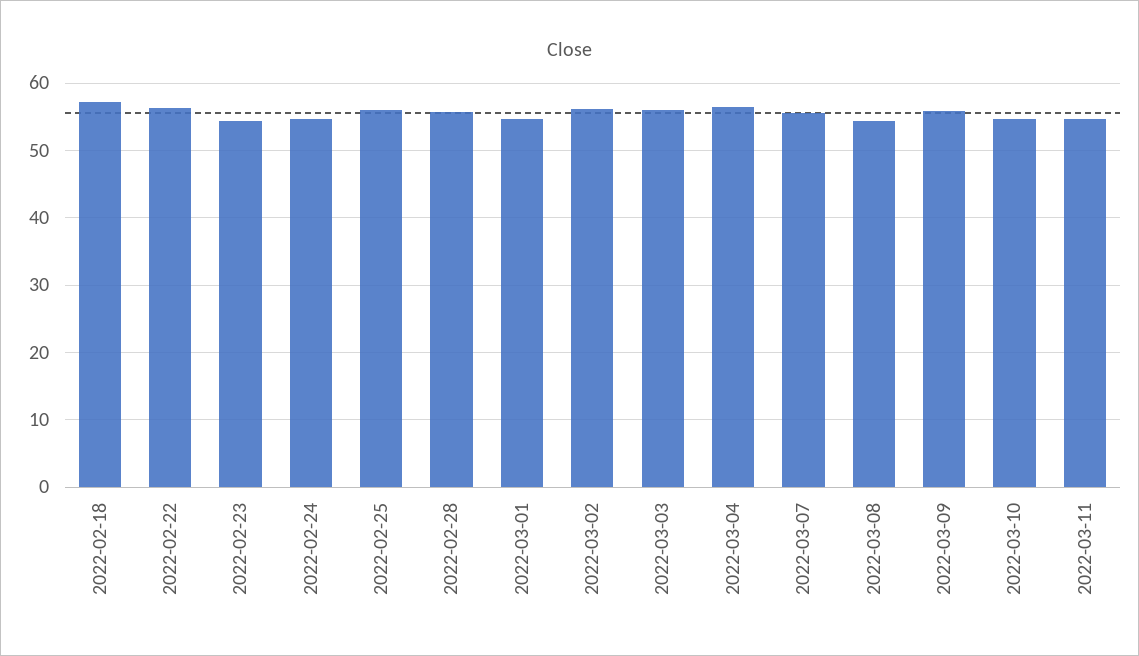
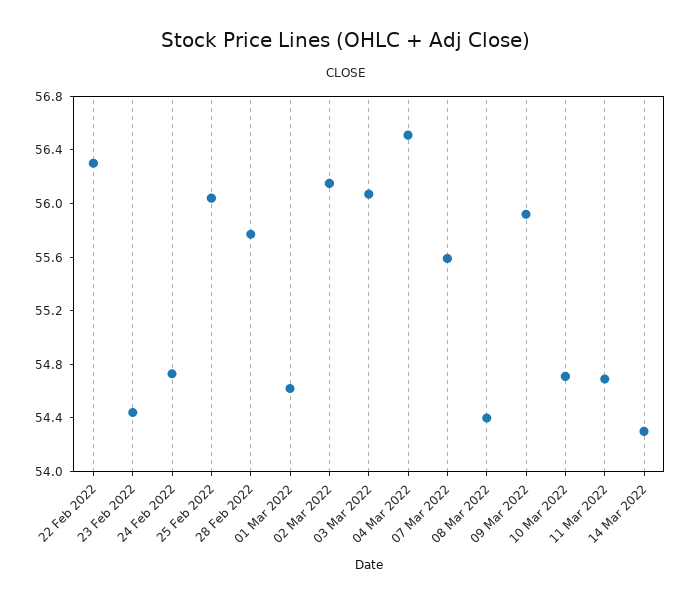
2022-02-18: 57 -> none
14 Mar 2022: none -> 54.3

